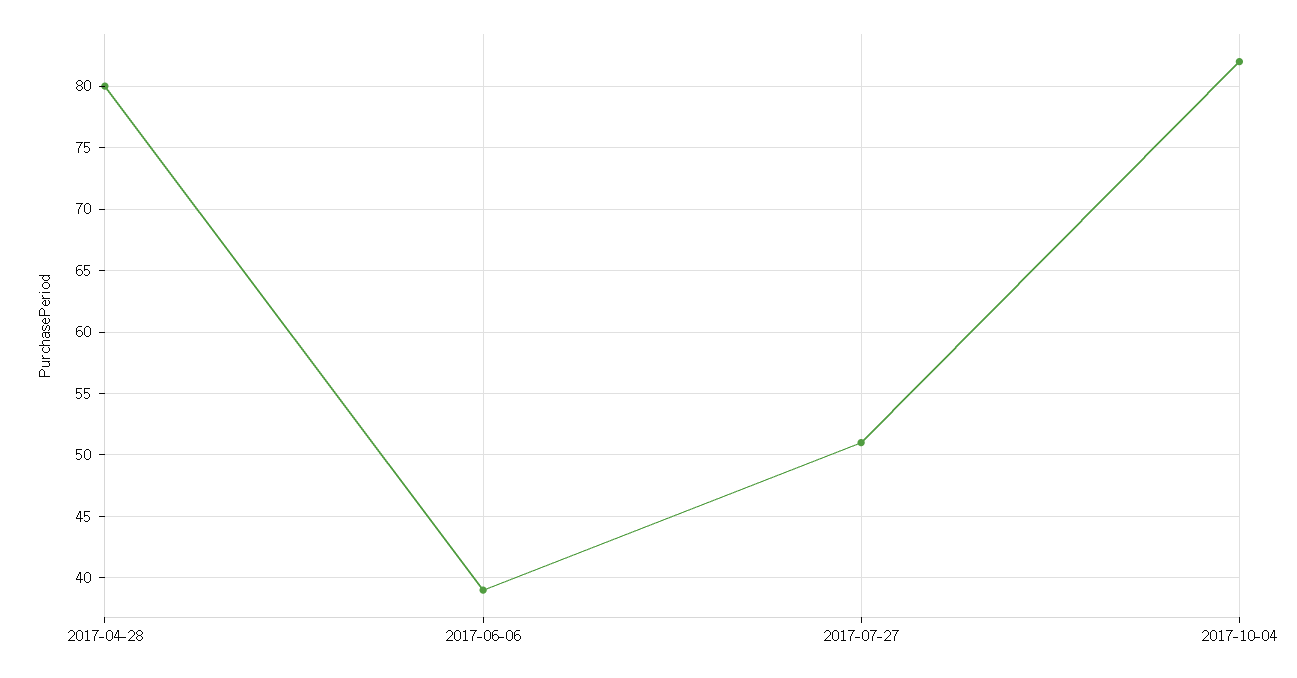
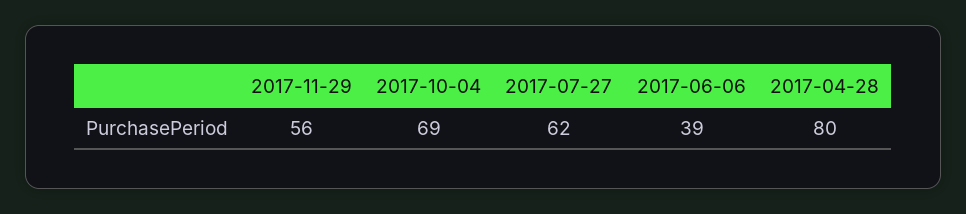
2017-07-27: 51 -> 62
2017-10-04: 82 -> 69
2017-11-29: none -> 56

